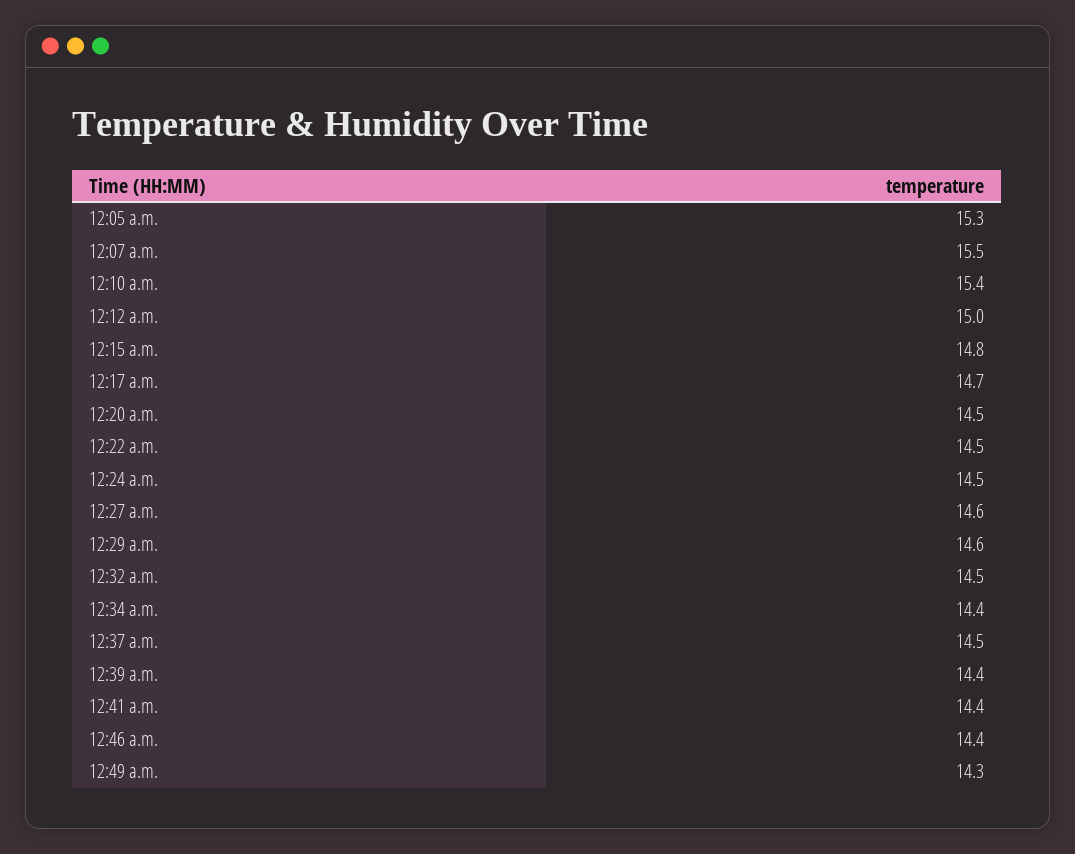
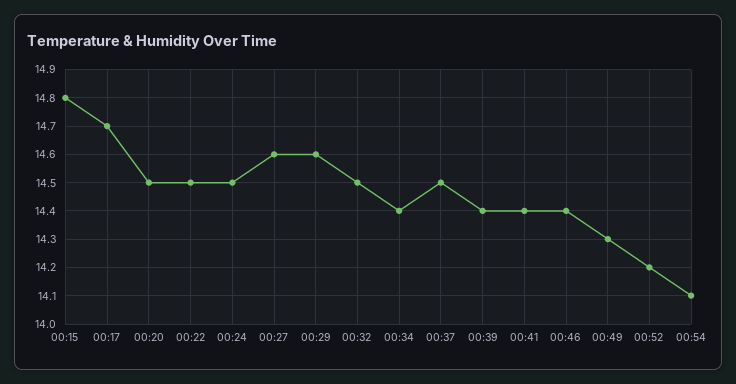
12:05 a.m.: 15.3 -> none
12:07 a.m.: 15.5 -> none
12:10 a.m.: 15.4 -> none
12:12 a.m.: 15 -> none
00:52: none -> 14.2
00:54: none -> 14.1

